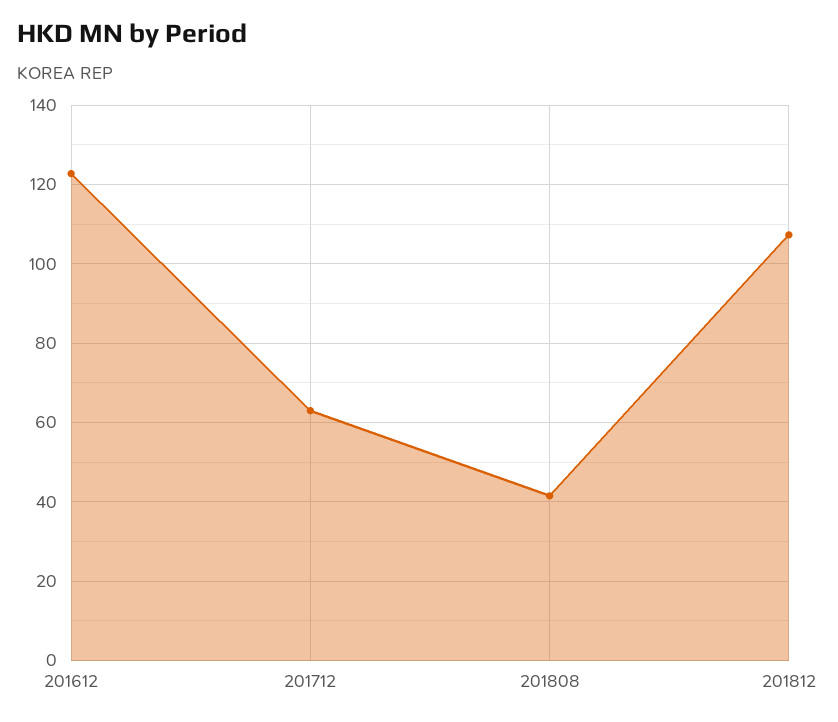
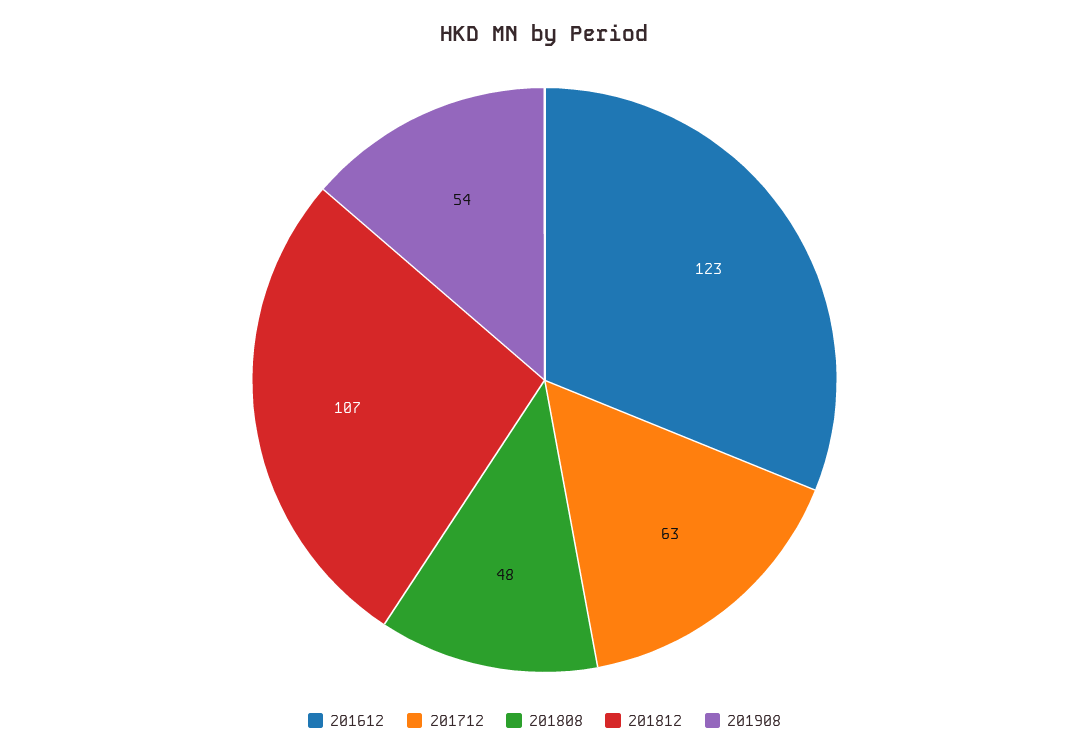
201808: 42 -> 48
201908: none -> 54

